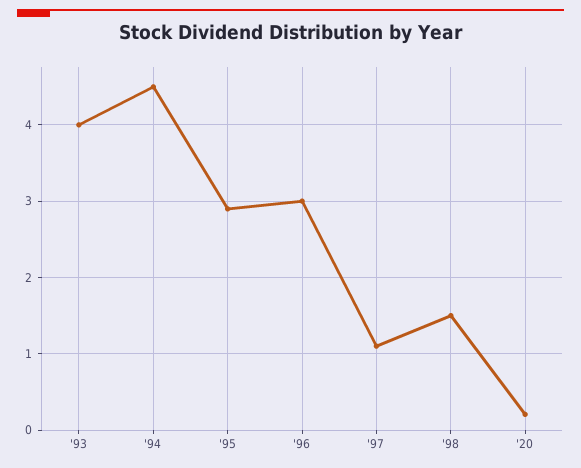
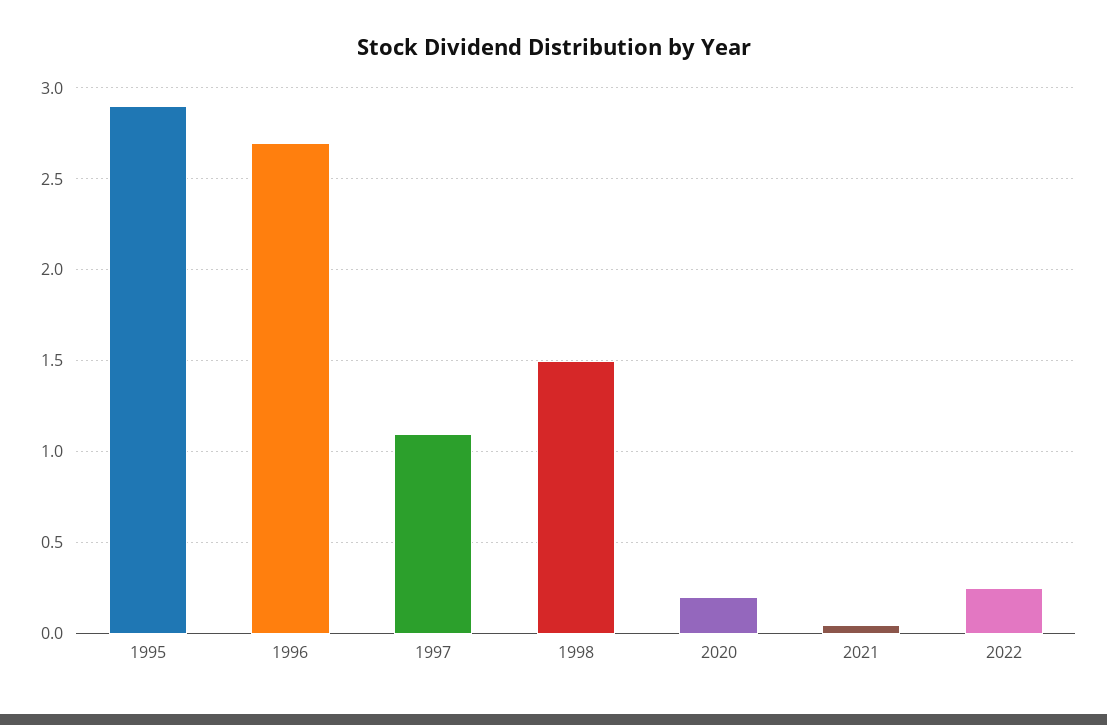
'93: 4 -> none
'94: 4.5 -> none
'96: 3 -> 2.7
2021: none -> 0.05
2022: none -> 0.25

